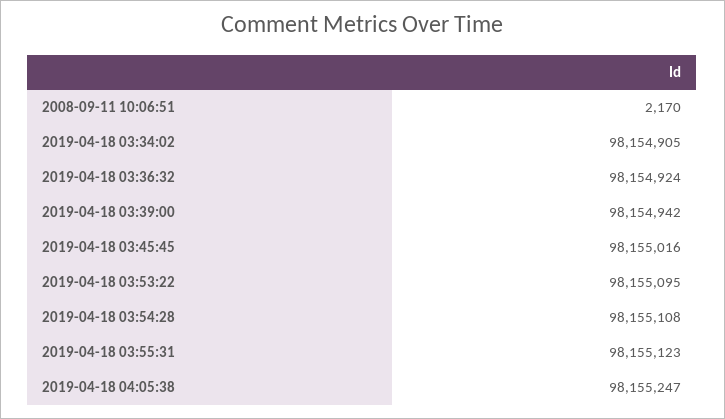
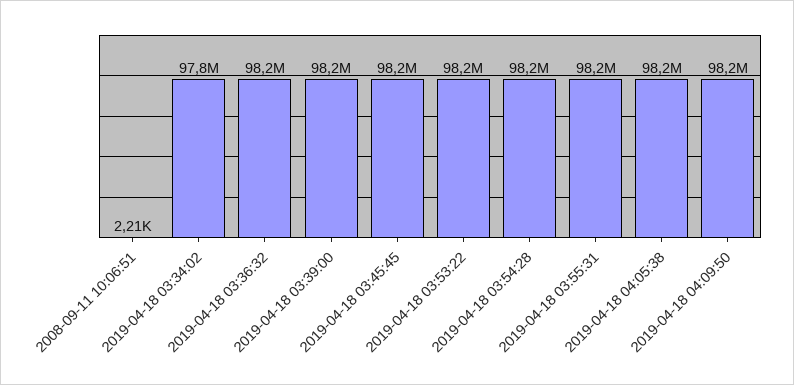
2008-09-11 10:06:51: 2170 -> 2210
2019-04-18 03:34:02: 98154905 -> 97800000
2019-04-18 04:09:50: none -> 98200000

